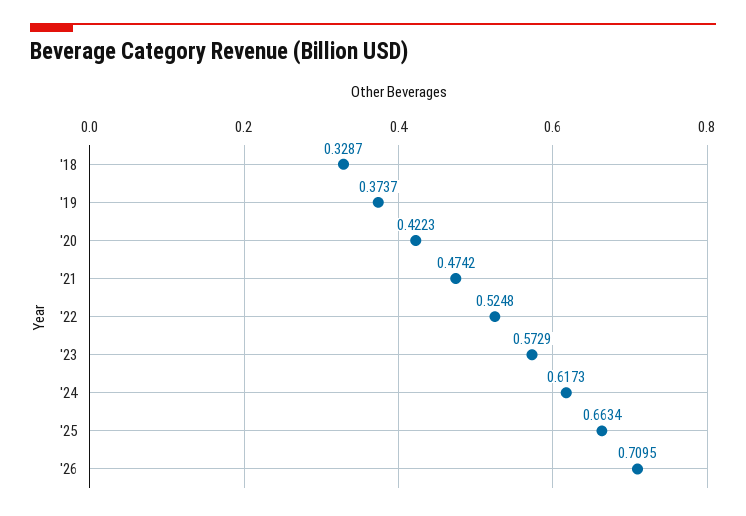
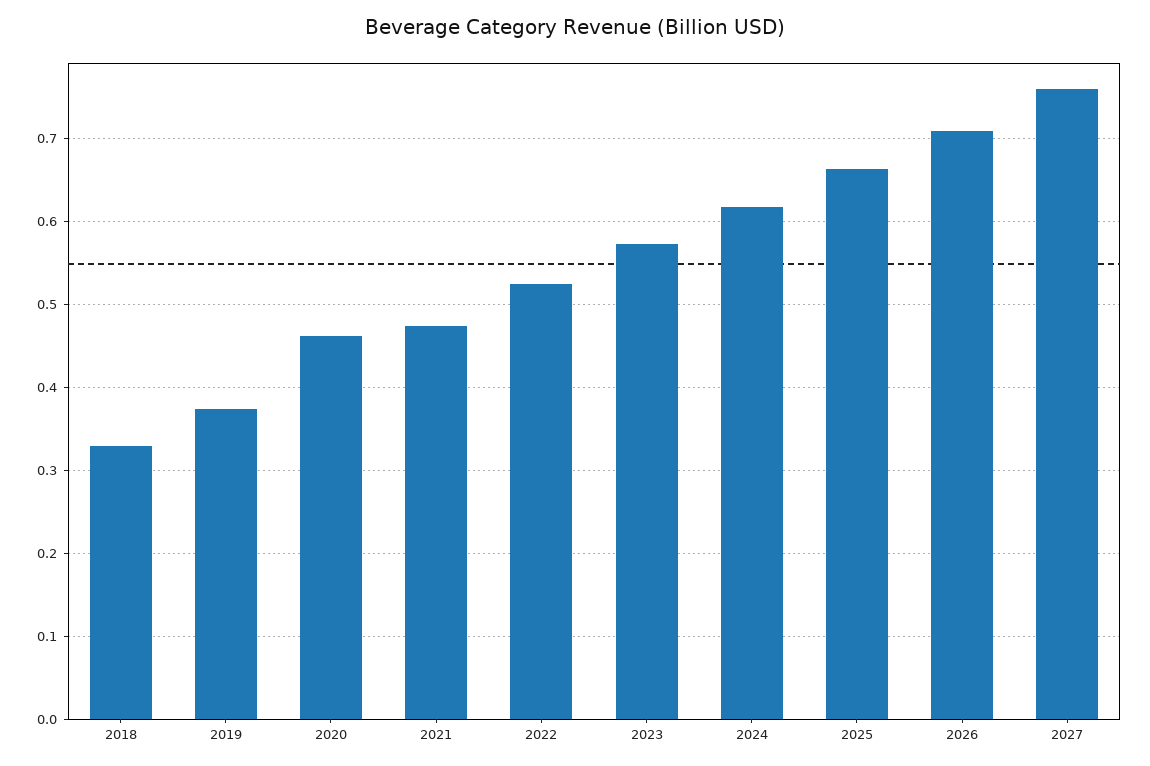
'20: 0.4223 -> 0.46
2027: none -> 0.76

